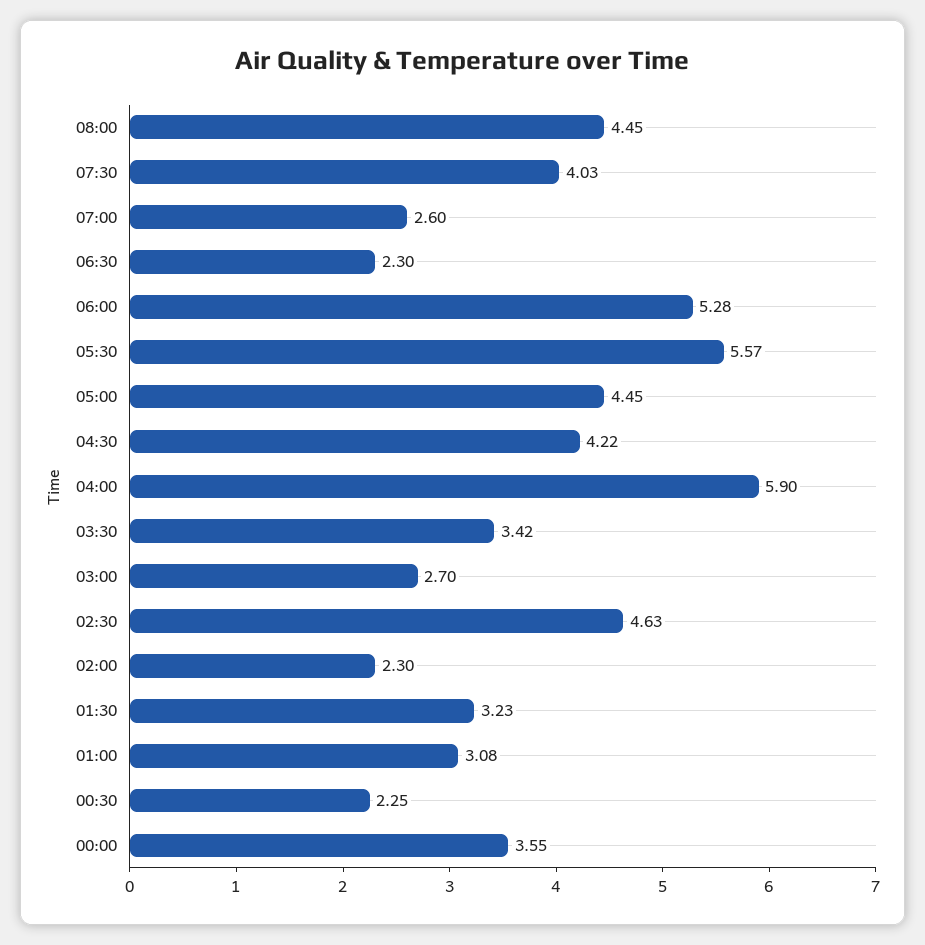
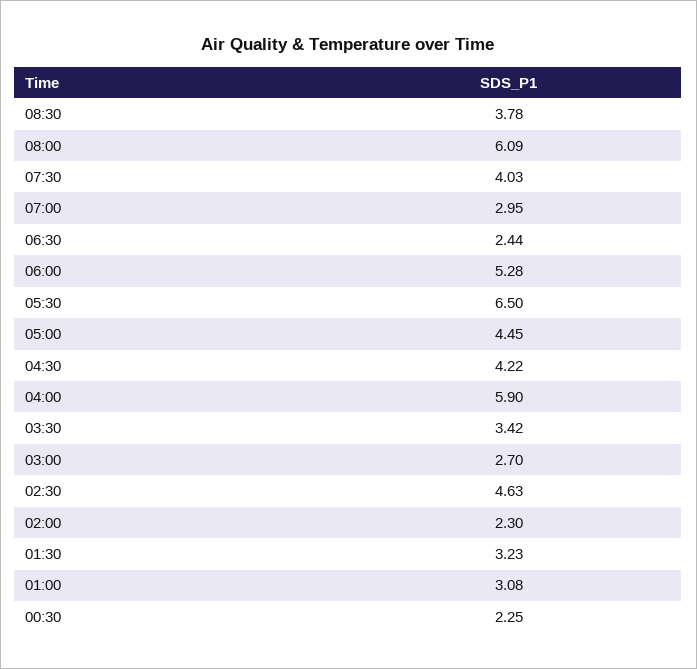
08:00: 4.45 -> 6.09
07:00: 2.6 -> 2.95
06:30: 2.3 -> 2.44
05:30: 5.57 -> 6.5
00:00: 3.55 -> none
08:30: none -> 3.78

